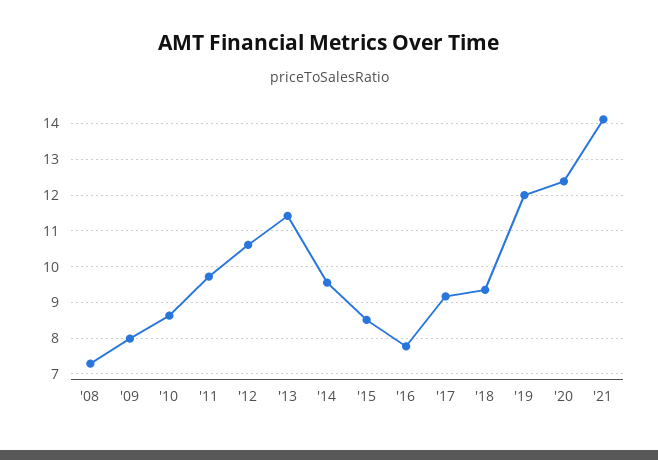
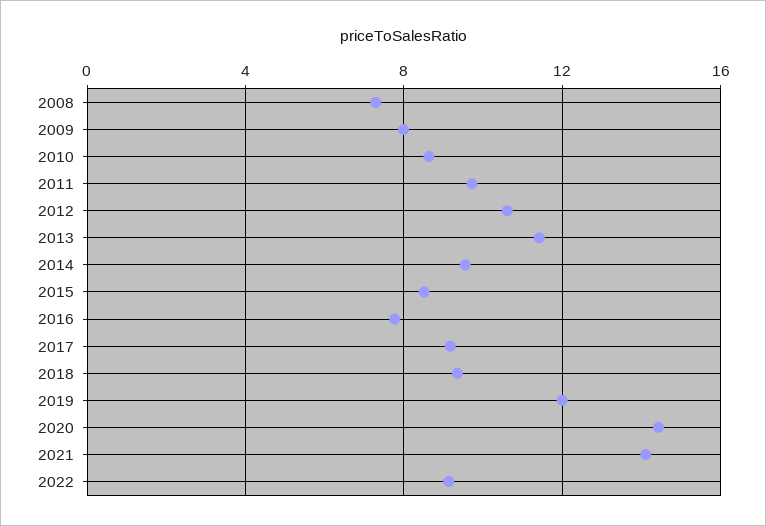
'20: 12.4 -> 14.5
2022: none -> 9

